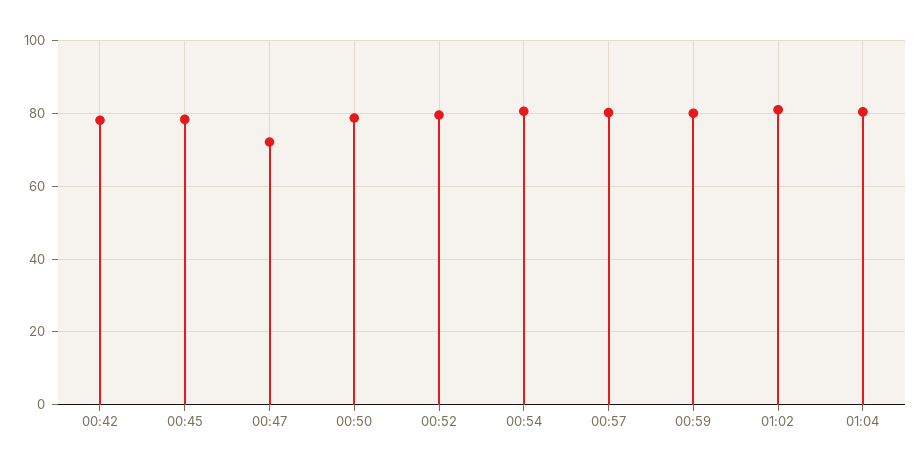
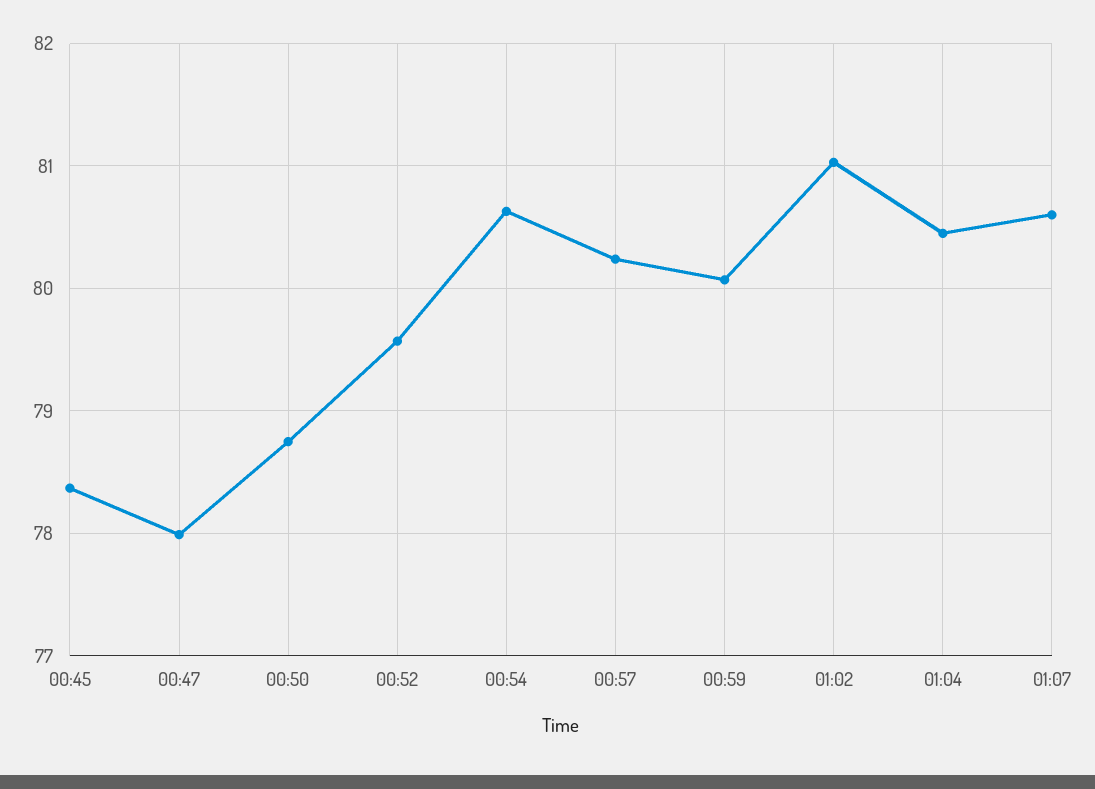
00:42: 78 -> none
00:47: 72 -> 78
01:07: none -> 80.6

